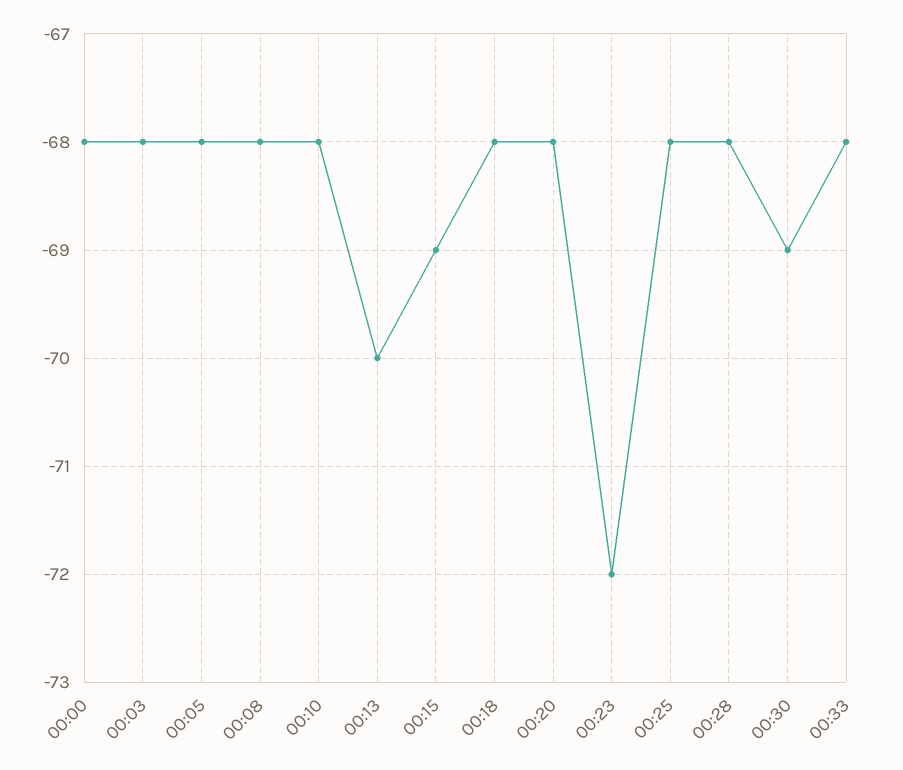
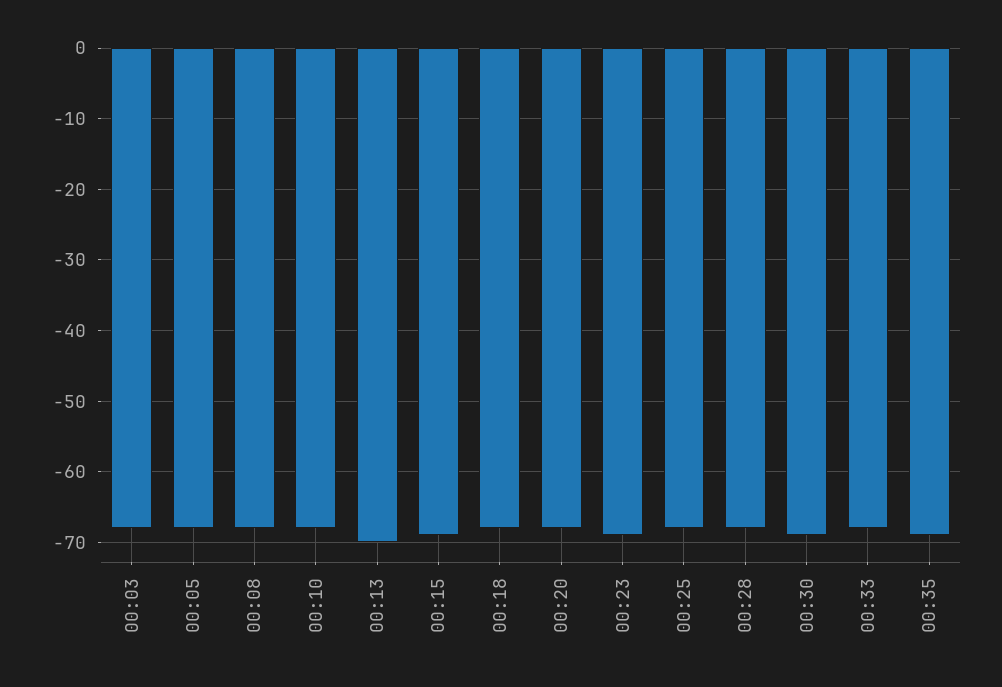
00:00: -68 -> none
00:23: -72 -> -69
00:35: none -> -69

